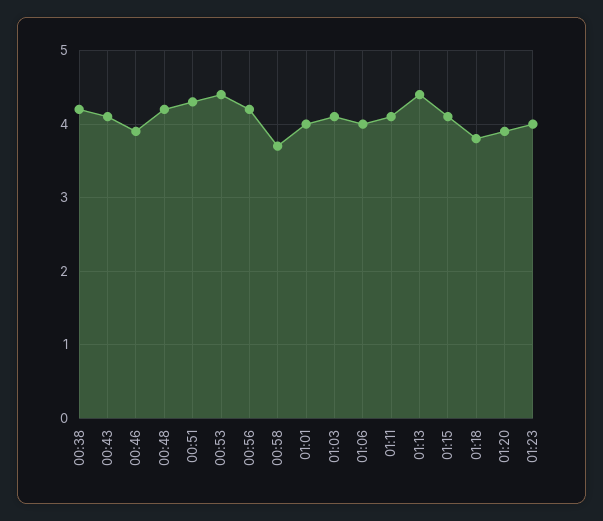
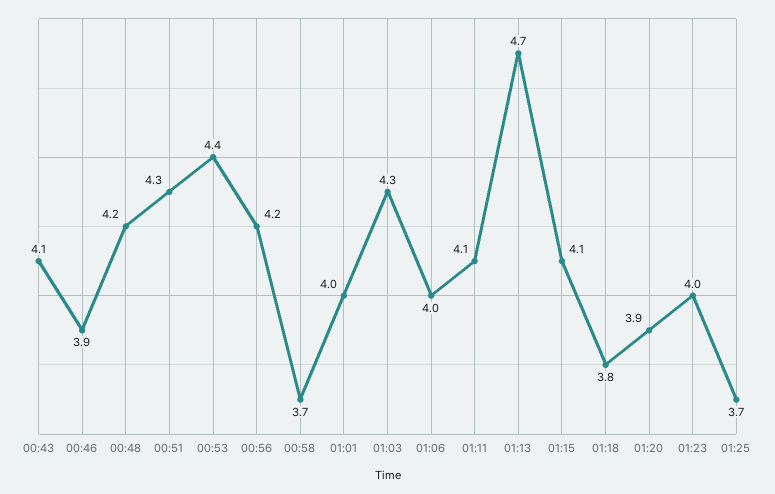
00:38: 4.2 -> none
01:03: 4.1 -> 4.3
01:13: 4.4 -> 4.7
01:25: none -> 3.7

